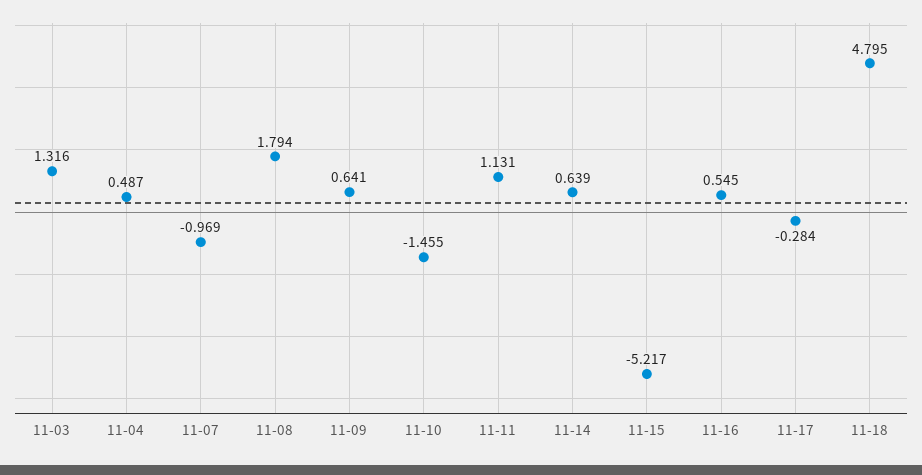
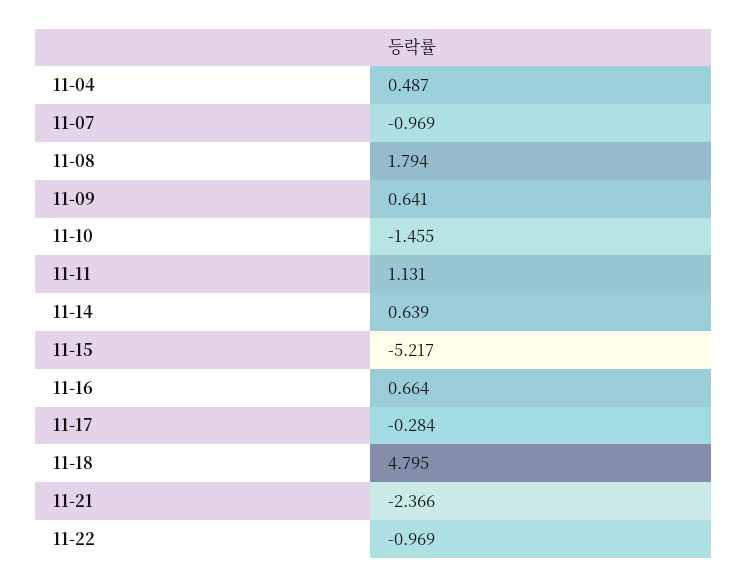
11-03: 1.316 -> none
11-16: 0.545 -> 0.664
11-21: none -> -2.366
11-22: none -> -0.969

